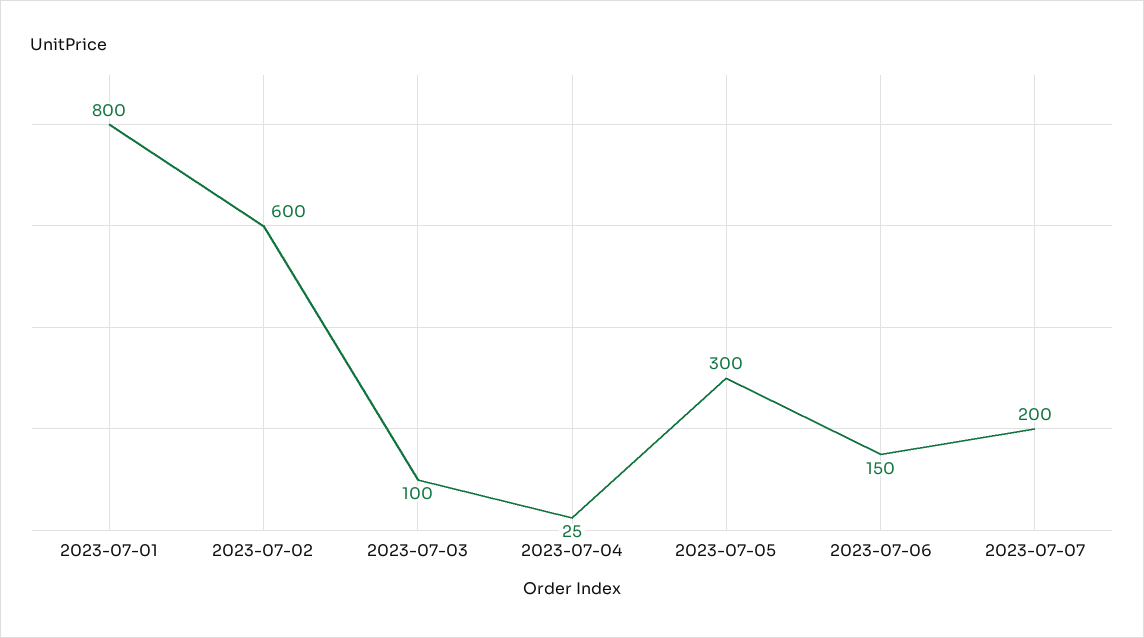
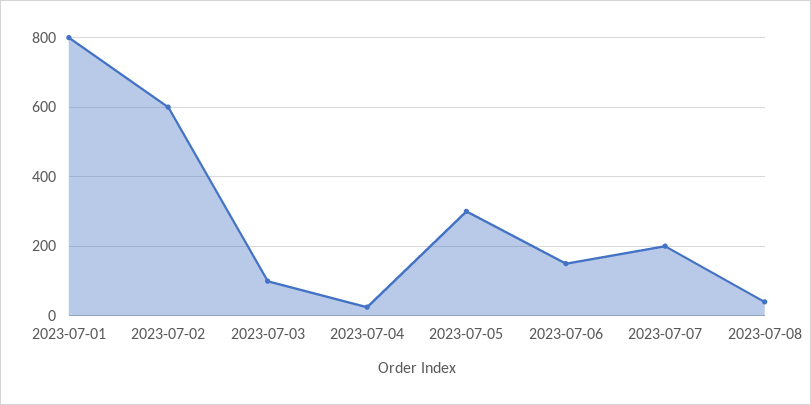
2023-07-08: none -> 40

